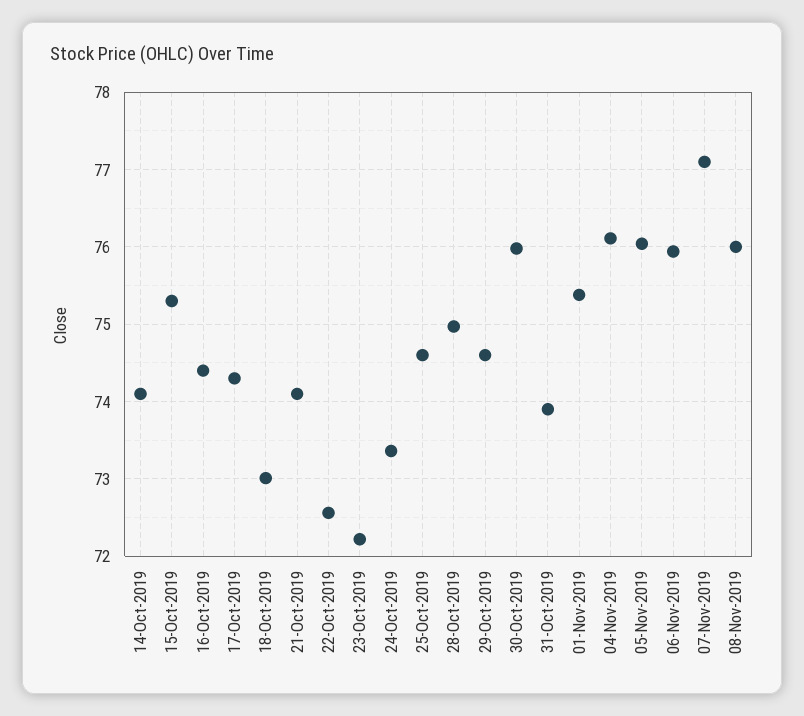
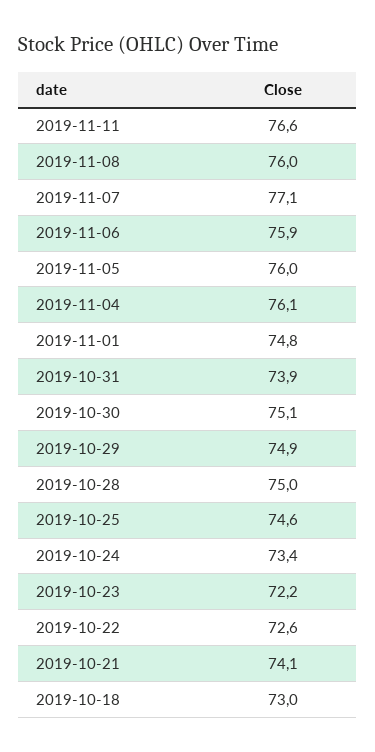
14-Oct-2019: 74.1 -> none
15-Oct-2019: 75.3 -> none
16-Oct-2019: 74.4 -> none
17-Oct-2019: 74.3 -> none
29-Oct-2019: 74.6 -> 74.9
30-Oct-2019: 76 -> 75.1
01-Nov-2019: 75.4 -> 74.8
2019-11-11: none -> 76.6

